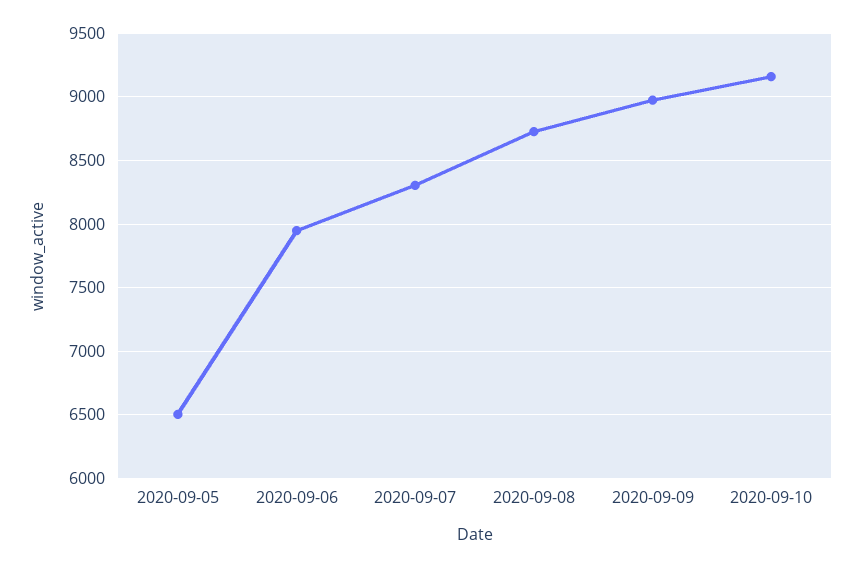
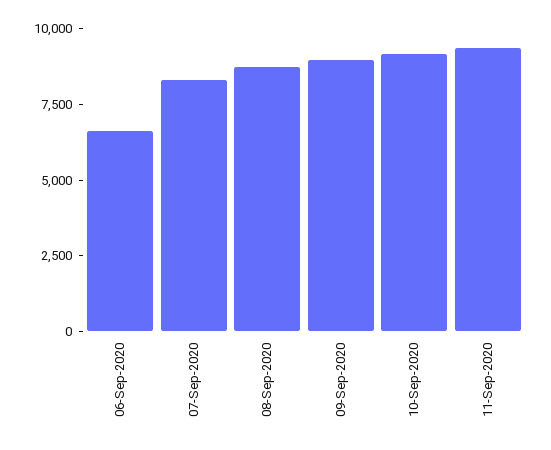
2020-09-05: 6500 -> none
2020-09-06: 7950 -> 6500
11-Sep-2020: none -> 9500

